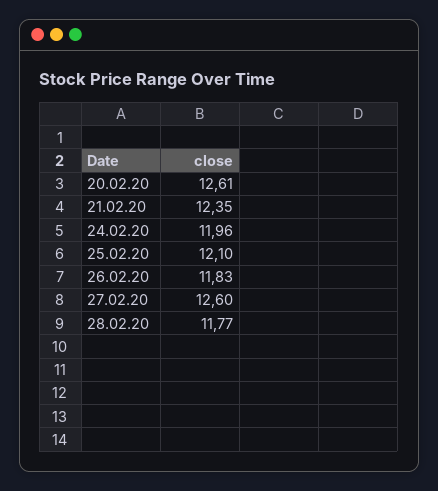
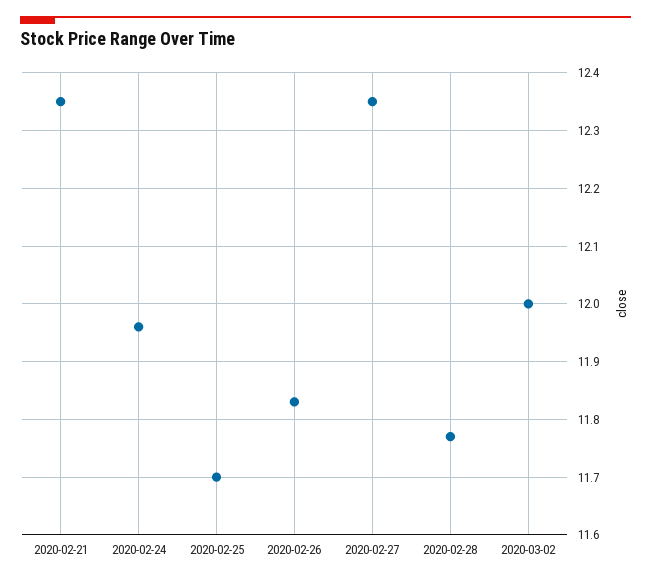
20.02.20: 12.61 -> none
25.02.20: 12.1 -> 11.7
27.02.20: 12.6 -> 12.35
2020-03-02: none -> 12

